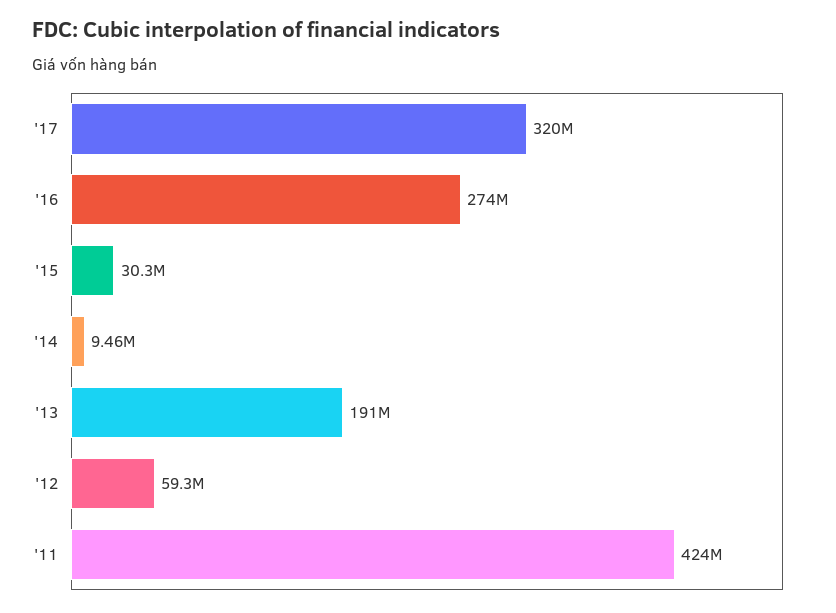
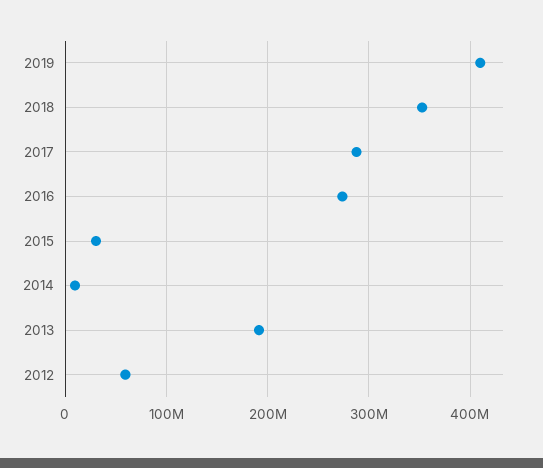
'17: 320000000 -> 290000000
'11: 424000000 -> none
2019: none -> 410000000
2018: none -> 350000000

